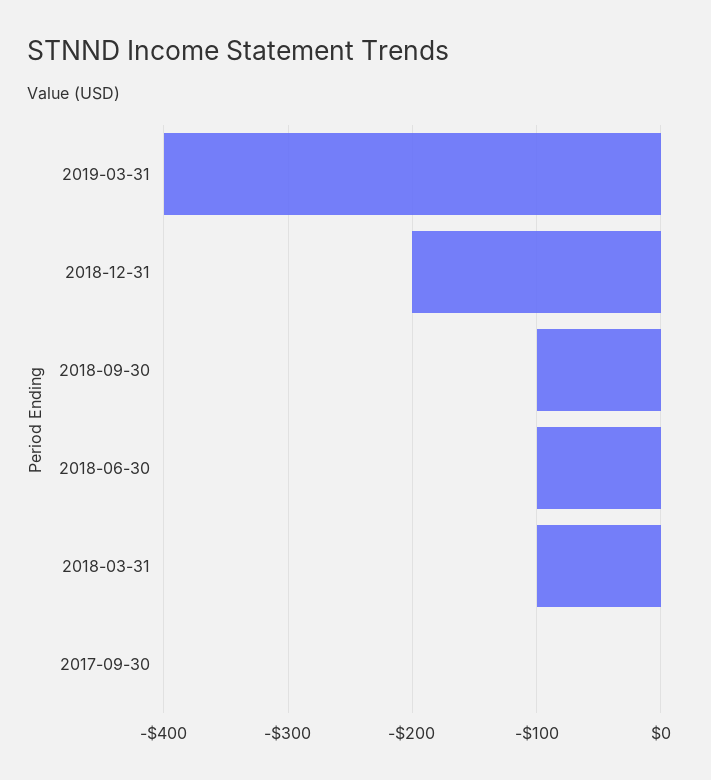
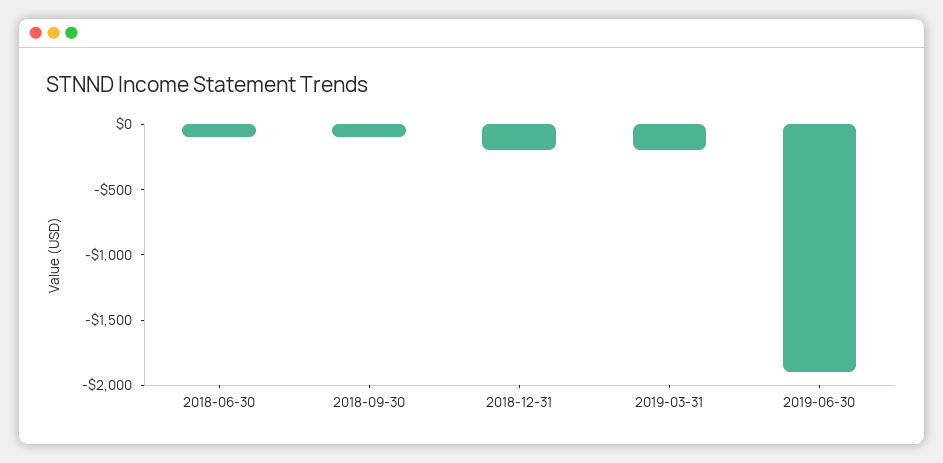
2019-03-31: -400 -> -200
2018-03-31: -100 -> none
2017-09-30: 0 -> none
2019-06-30: none -> -1900

